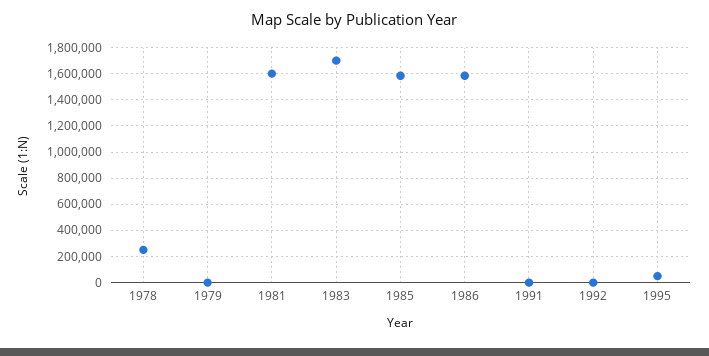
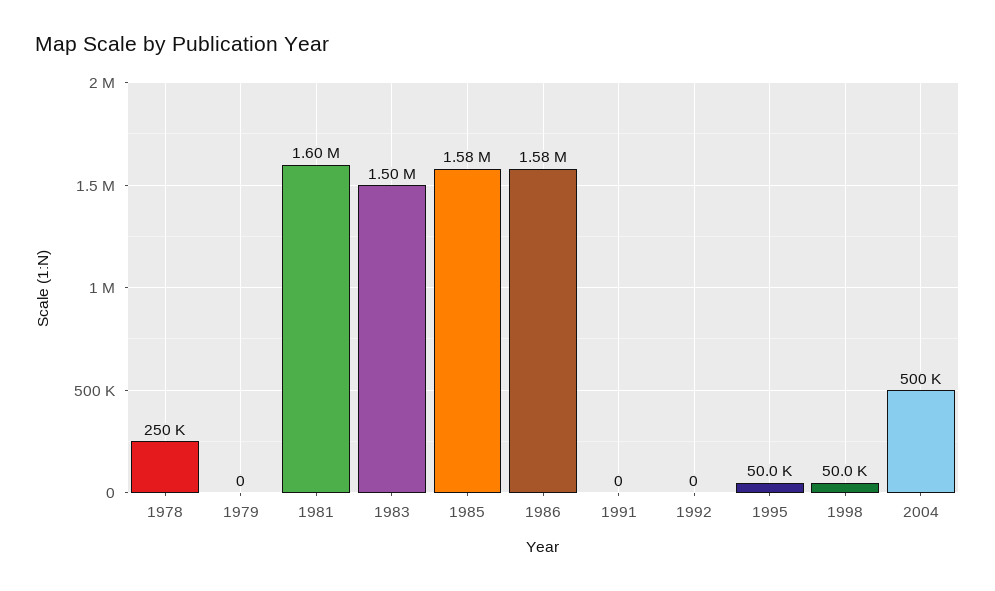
1983: 1700000 -> 1500000
1998: none -> 50000
2004: none -> 500000

